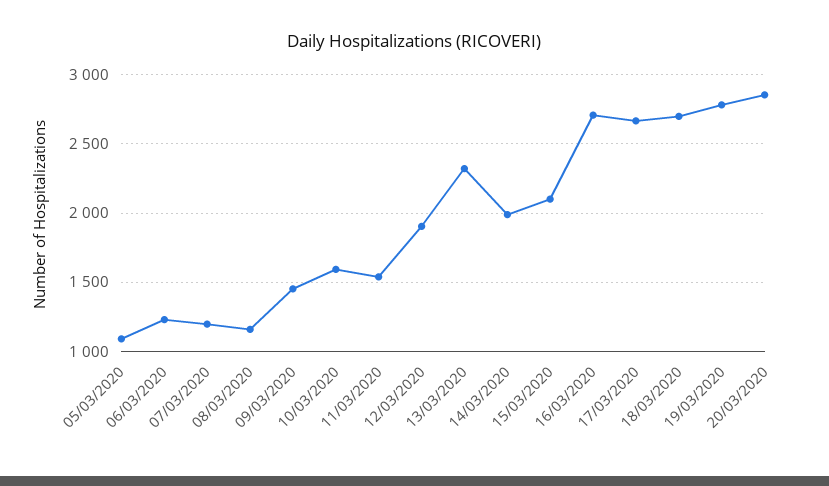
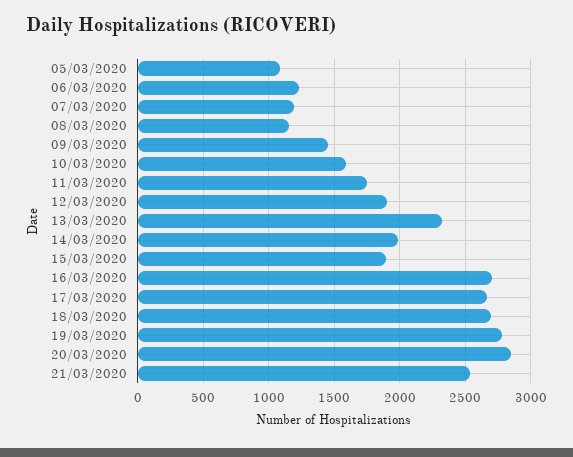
11/03/2020: 1550 -> 1750
15/03/2020: 2100 -> 1900
21/03/2020: none -> 2550

